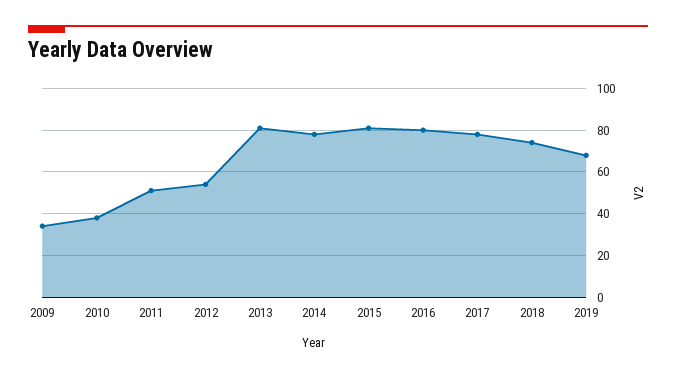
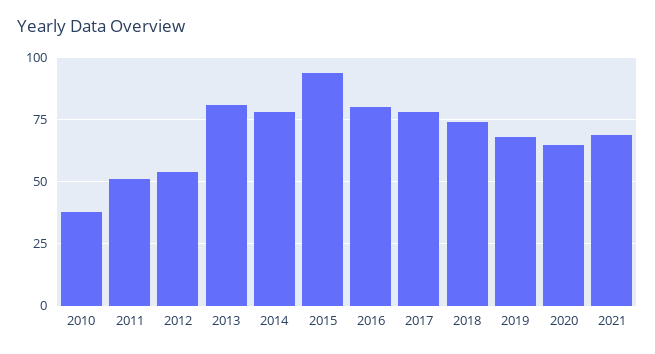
2009: 35 -> none
2015: 80 -> 95
2020: none -> 65
2021: none -> 70

